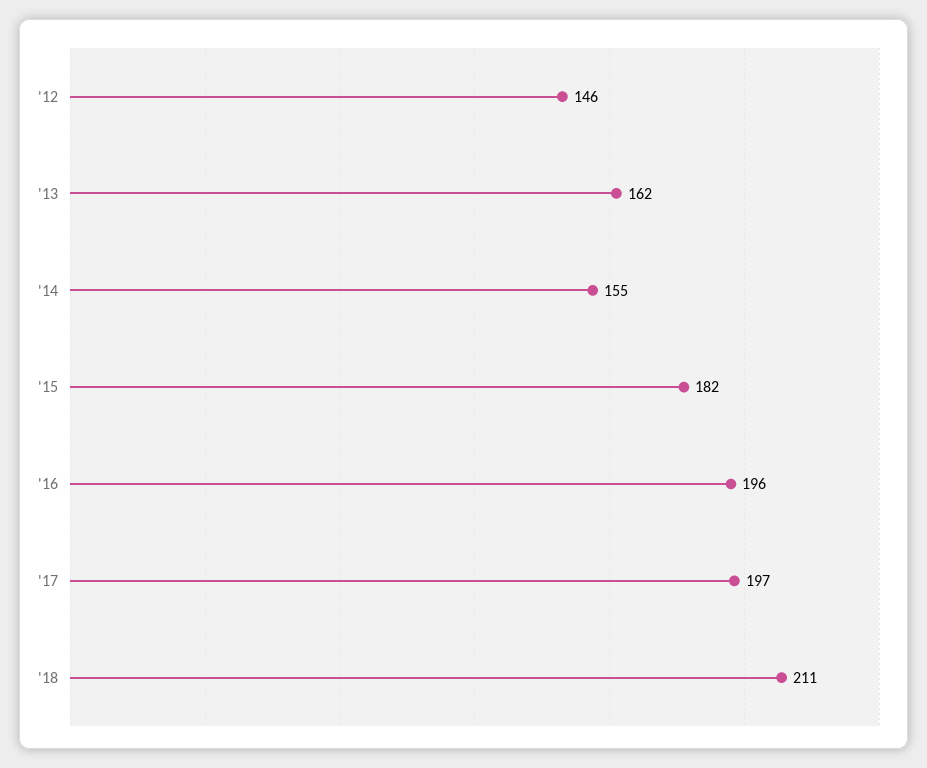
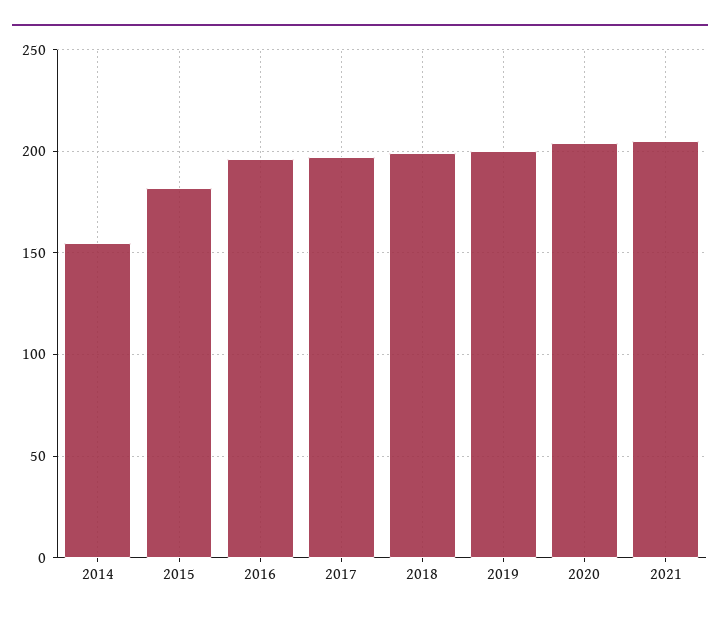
'12: 146 -> none
'13: 162 -> none
'18: 211 -> 200
2019: none -> 200
2020: none -> 205
2021: none -> 205

